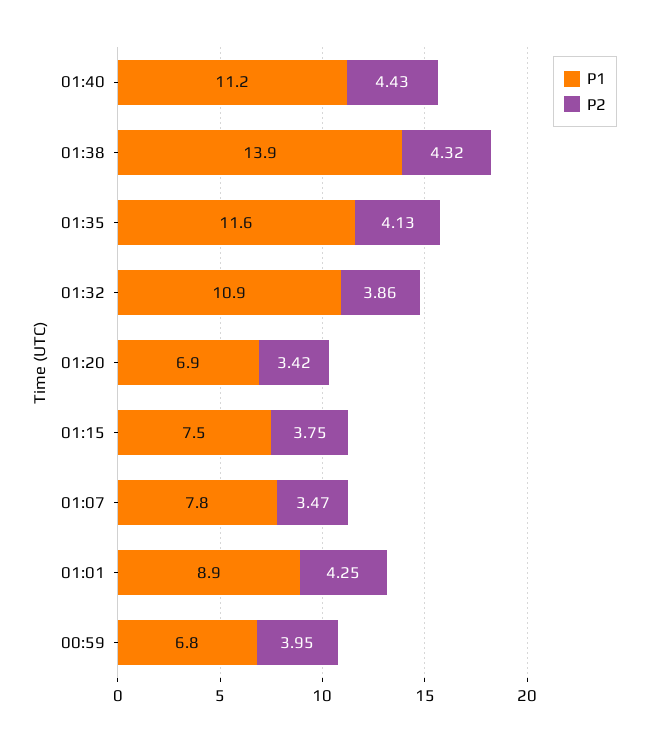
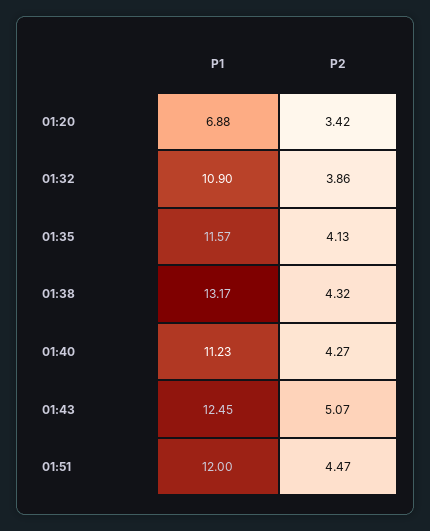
P2, 01:40: 4.43 -> 4.27
P1, 01:38: 13.9 -> 13.17
P1, 01:15: 7.5 -> none
P2, 01:15: 3.75 -> none
P1, 01:07: 7.8 -> none
P2, 01:07: 3.47 -> none
P1, 01:01: 8.9 -> none
P2, 01:01: 4.25 -> none
P1, 00:59: 6.8 -> none
P2, 00:59: 3.95 -> none
P1, 01:43: none -> 12.45
P2, 01:43: none -> 5.07
P1, 01:51: none -> 12
P2, 01:51: none -> 4.47

